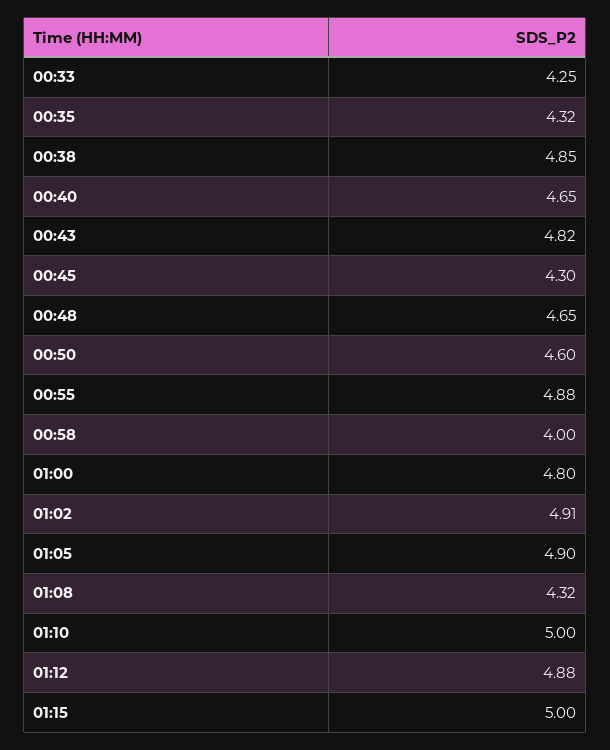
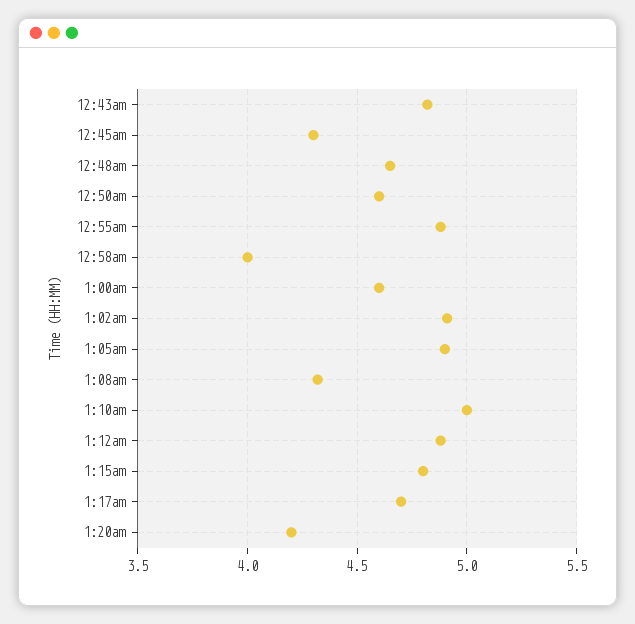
00:33: 4.25 -> none
00:35: 4.32 -> none
00:38: 4.85 -> none
00:40: 4.65 -> none
01:00: 4.8 -> 4.6
01:15: 5 -> 4.8
1:17am: none -> 4.7
1:20am: none -> 4.2

